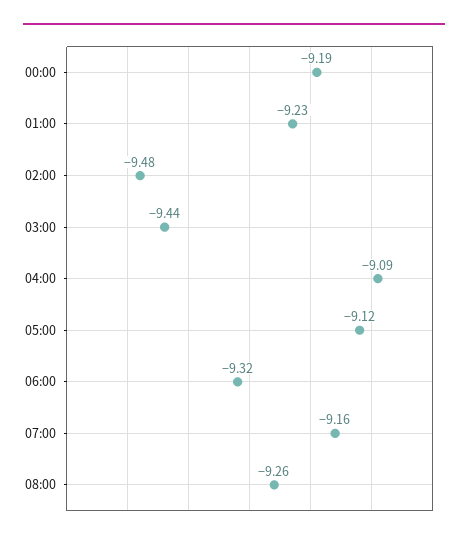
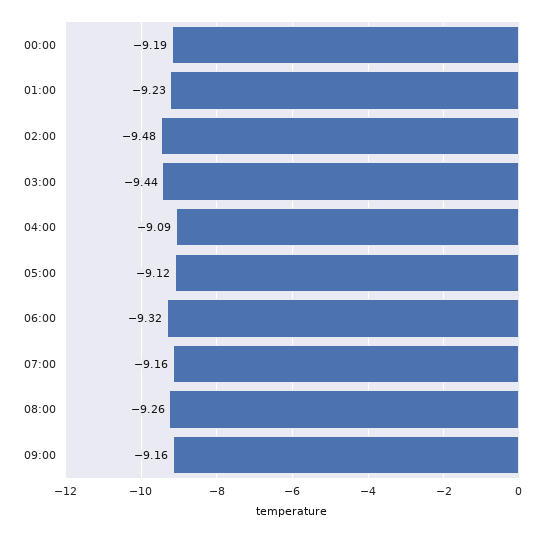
09:00: none -> -9.16

